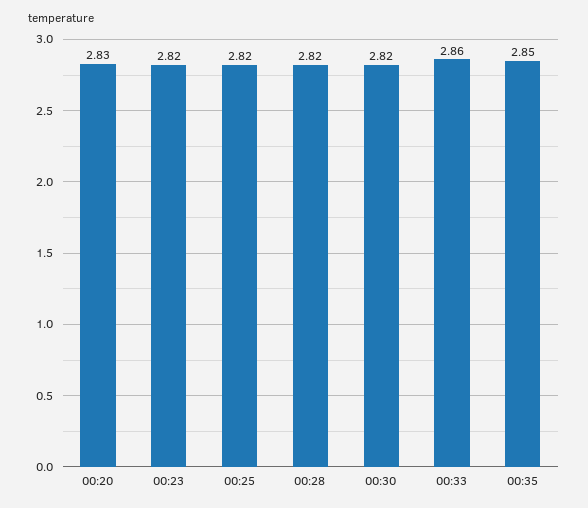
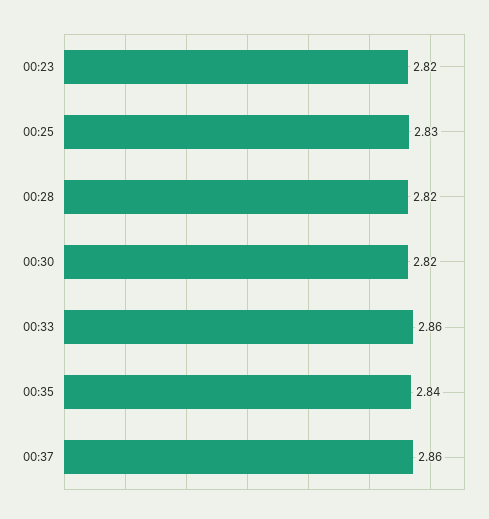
00:20: 2.83 -> none
00:25: 2.82 -> 2.83
00:35: 2.85 -> 2.84
00:37: none -> 2.86

